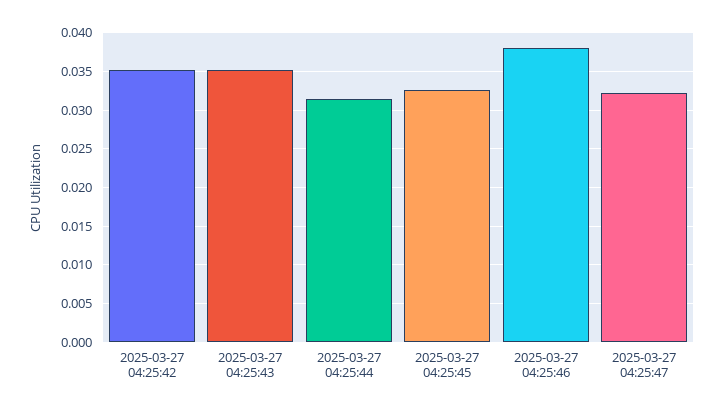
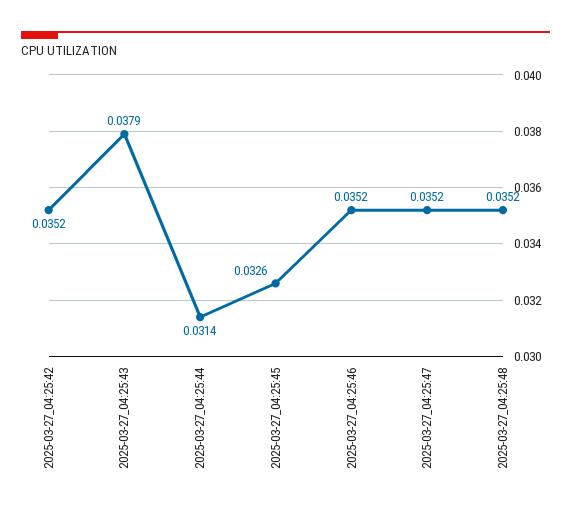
2025-03-27 04:25:43: 0.035 -> 0.0379
2025-03-27 04:25:46: 0.038 -> 0.0352
2025-03-27 04:25:47: 0.032 -> 0.0352
2025-03-27_04:25:48: none -> 0.0352

